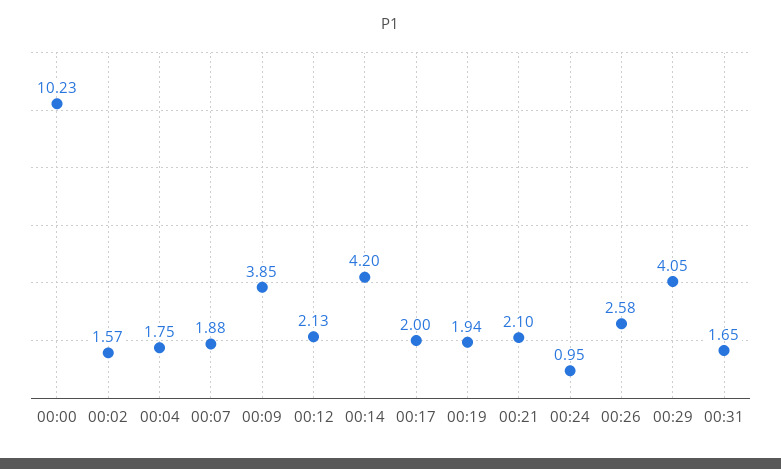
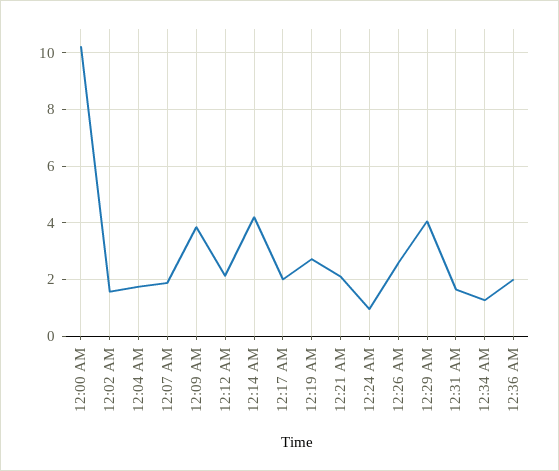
00:19: 1.94 -> 2.75
12:34 AM: none -> 1.25
12:36 AM: none -> 2

